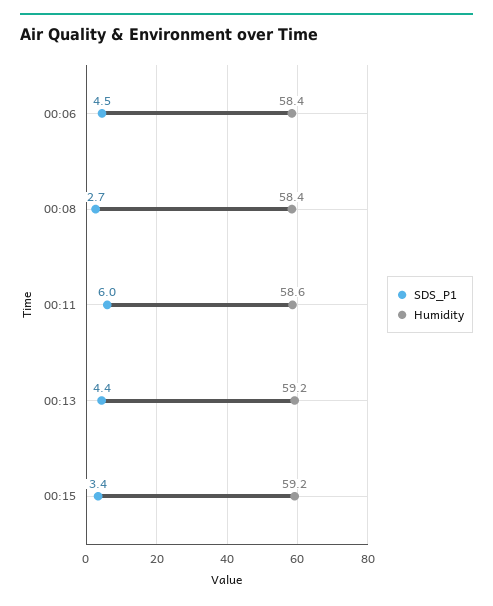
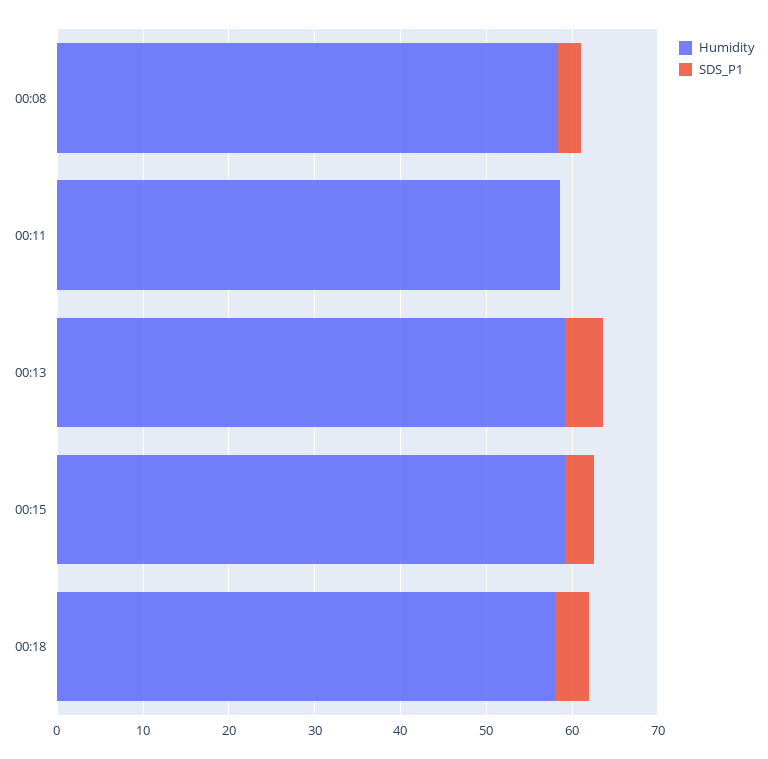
SDS_P1, 00:06: 4.5 -> none
Humidity, 00:06: 58.4 -> none
SDS_P1, 00:11: 6 -> 0
Humidity, 00:18: none -> 58
SDS_P1, 00:18: none -> 4

